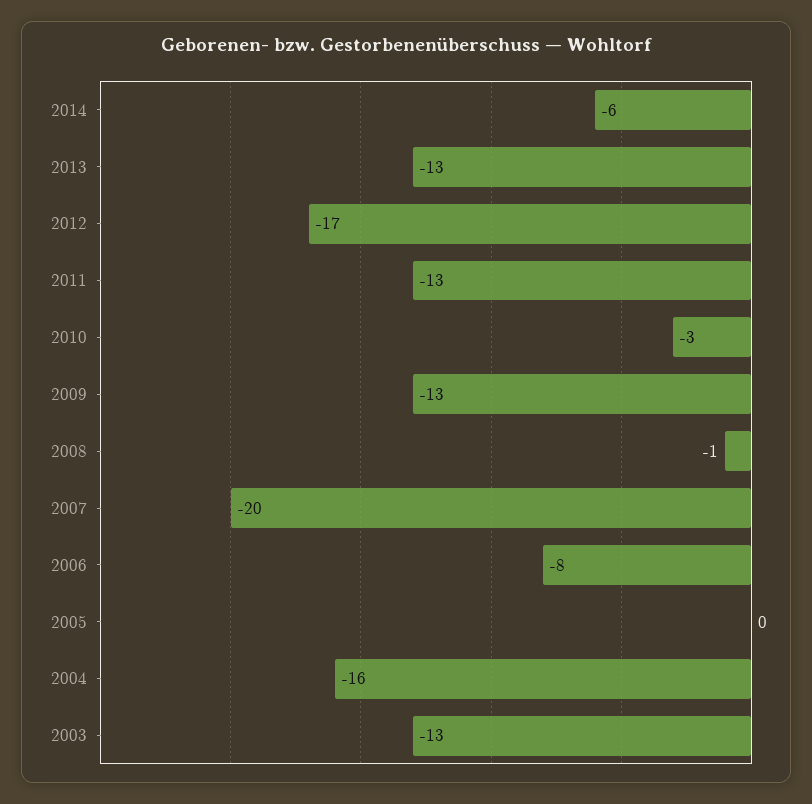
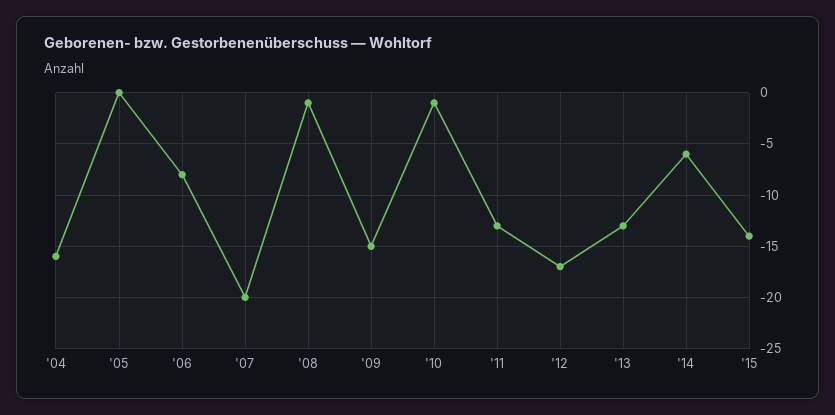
2010: -3 -> -1
2009: -13 -> -15
2003: -13 -> none
'15: none -> -14

